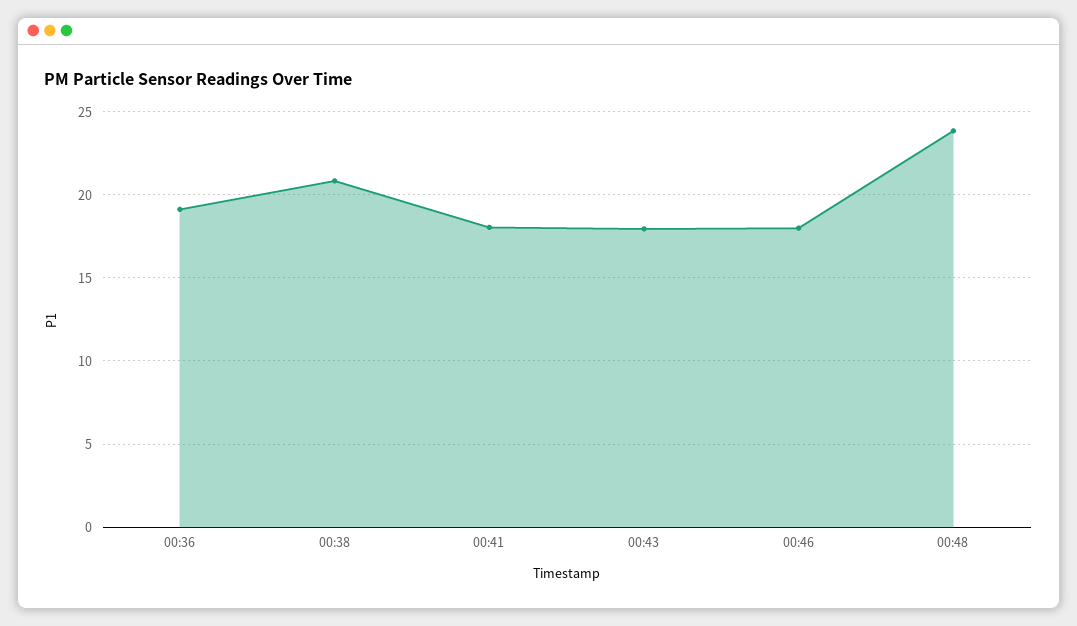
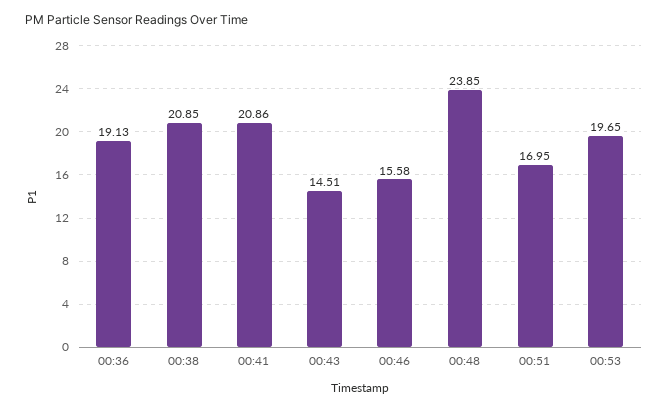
00:41: 18 -> 20.86
00:43: 18 -> 14.51
00:46: 18 -> 15.58
00:51: none -> 16.95
00:53: none -> 19.65

